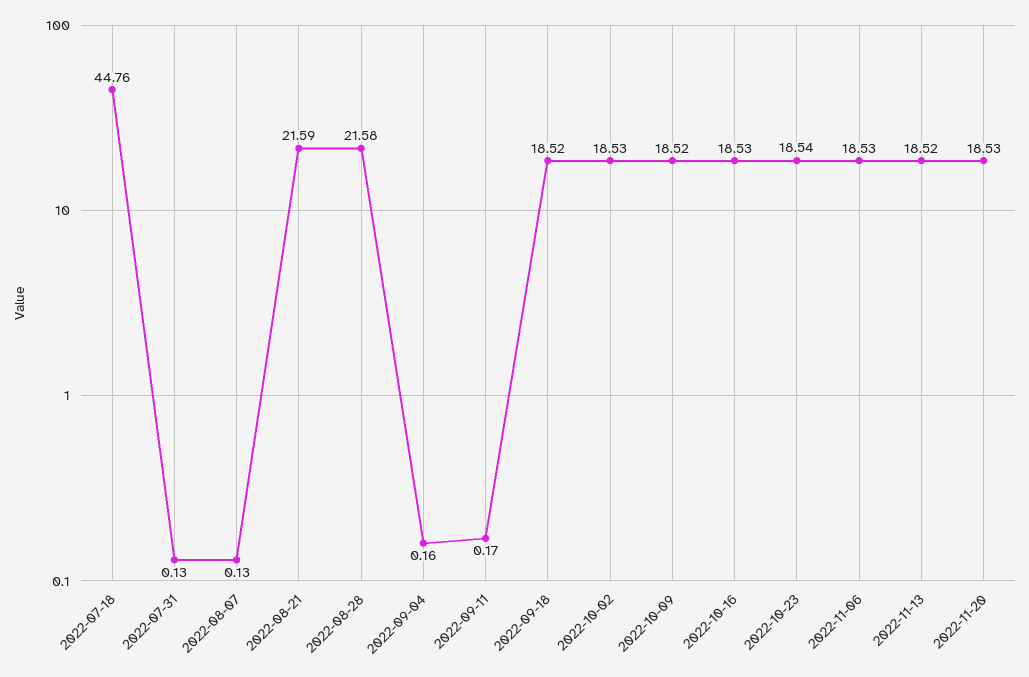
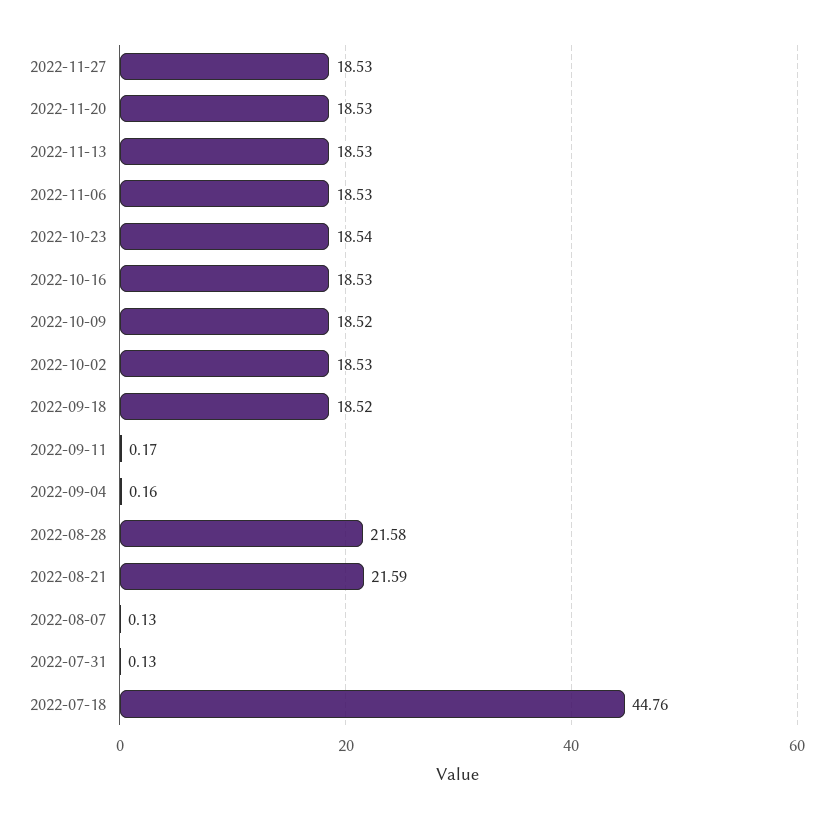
2022-11-13: 18.52 -> 18.53
2022-11-27: none -> 18.53

